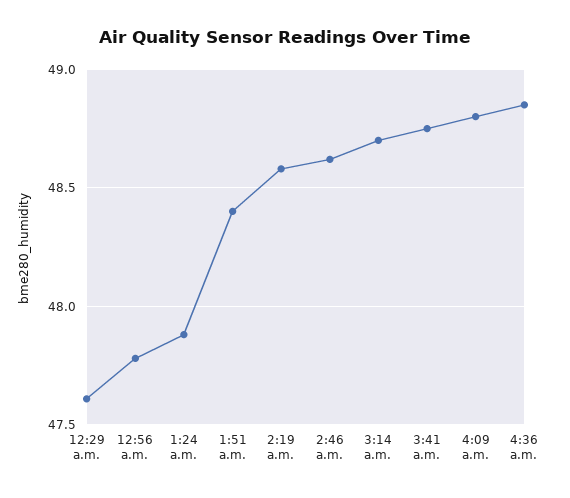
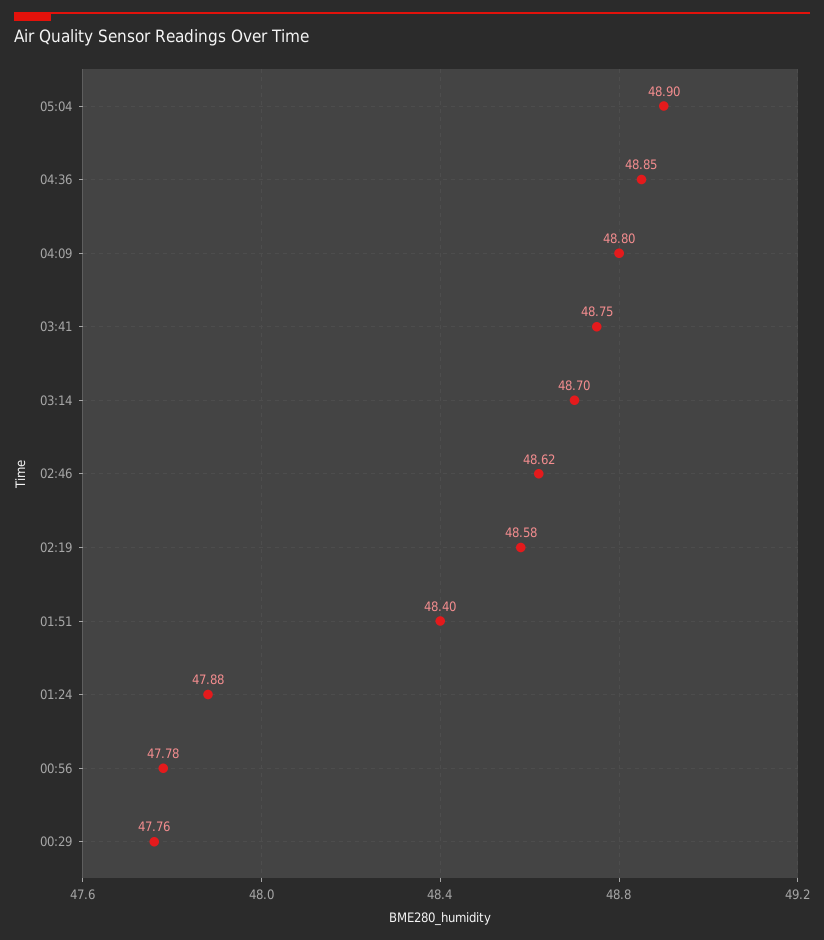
12:29 a.m.: 47.6 -> 47.76
05:04: none -> 48.9

